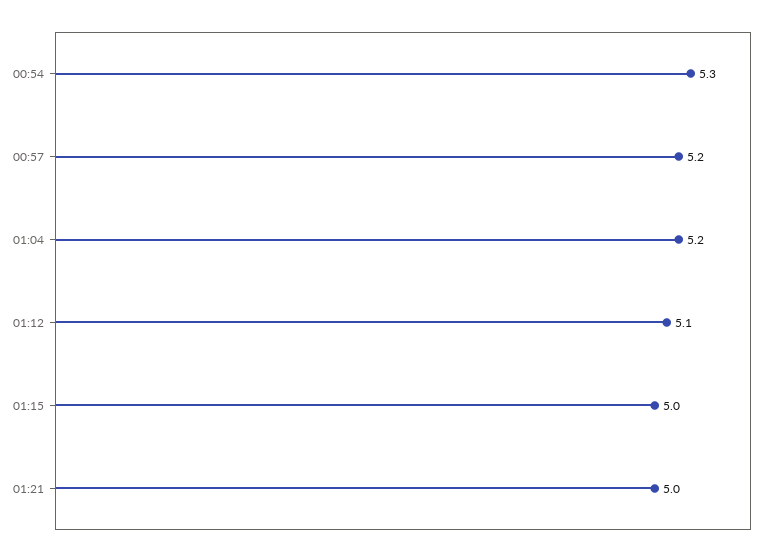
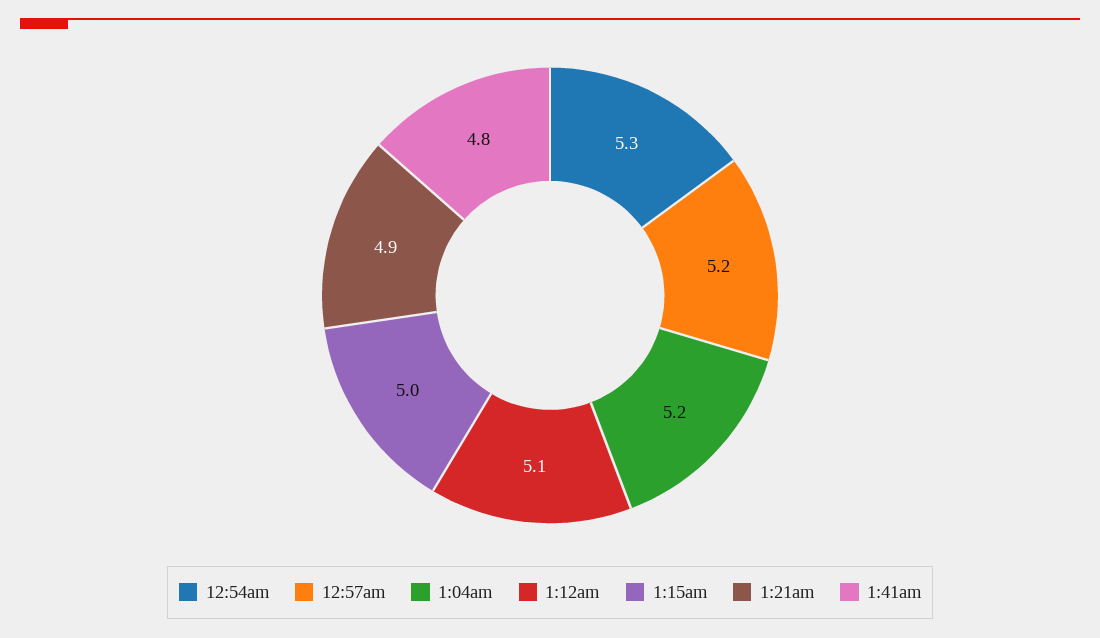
01:21: 5 -> 4.9
1:41am: none -> 4.8

